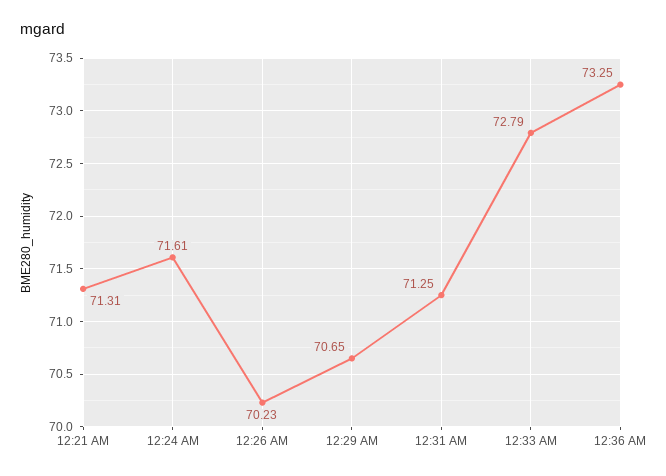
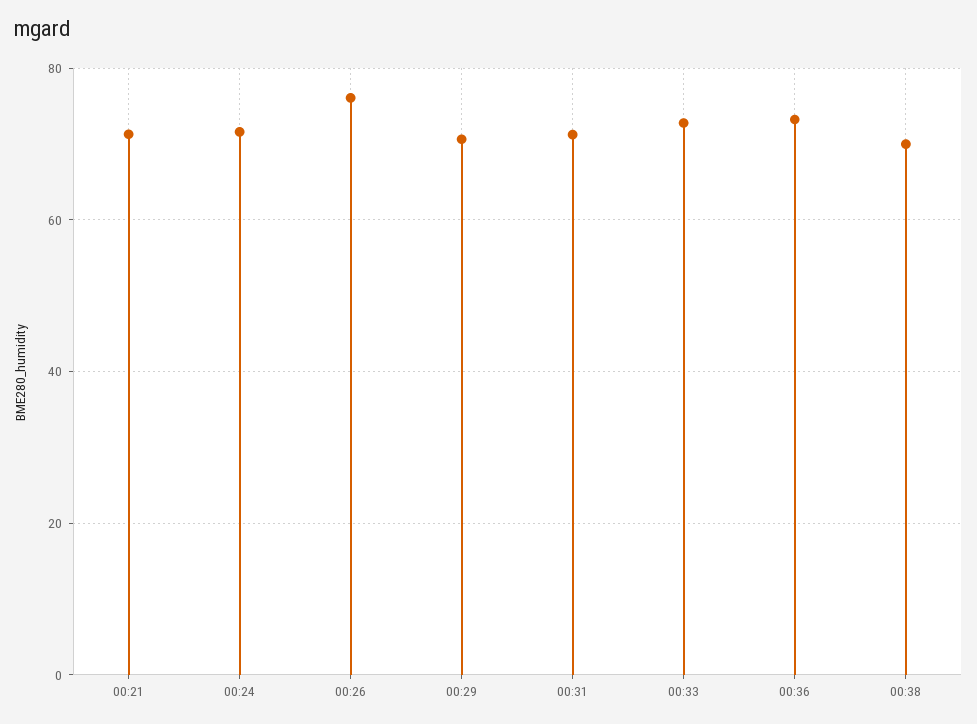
12:26 AM: 70.23 -> 76
00:38: none -> 70

